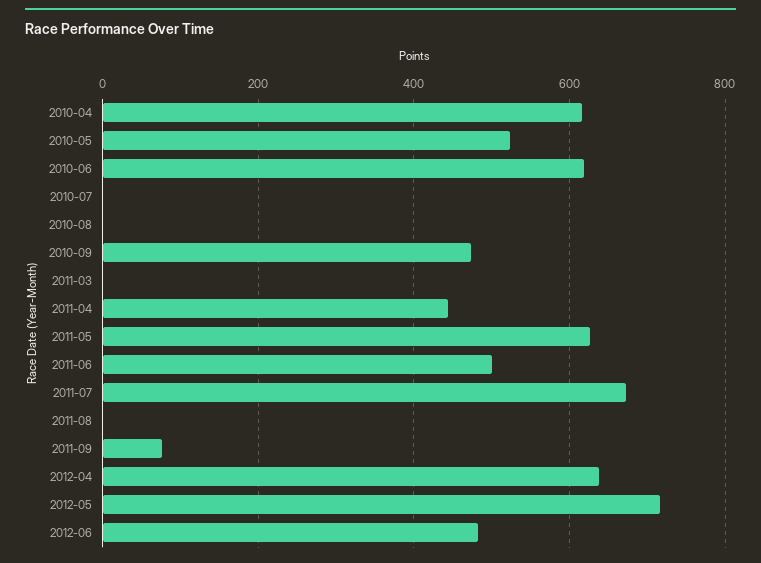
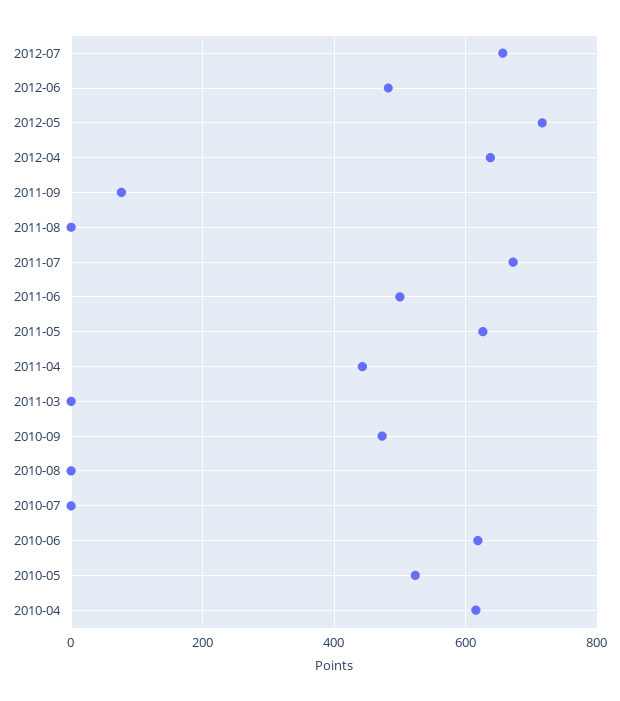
2012-07: none -> 660

